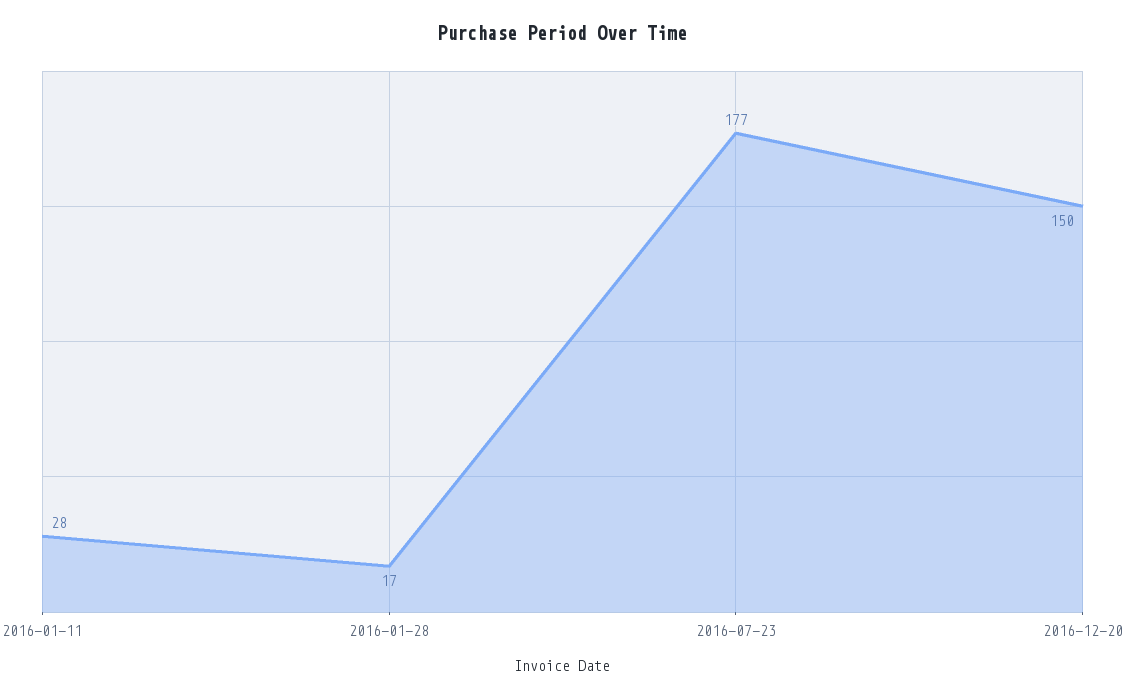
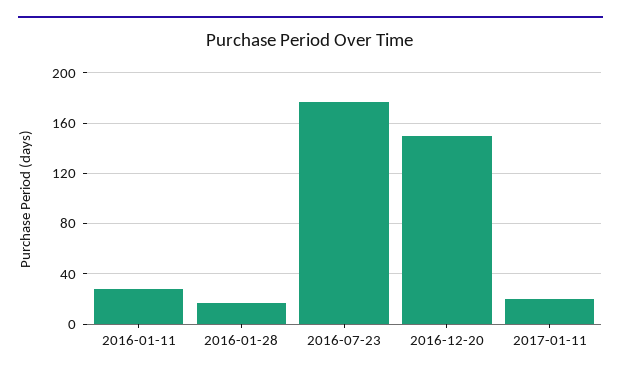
2017-01-11: none -> 20

